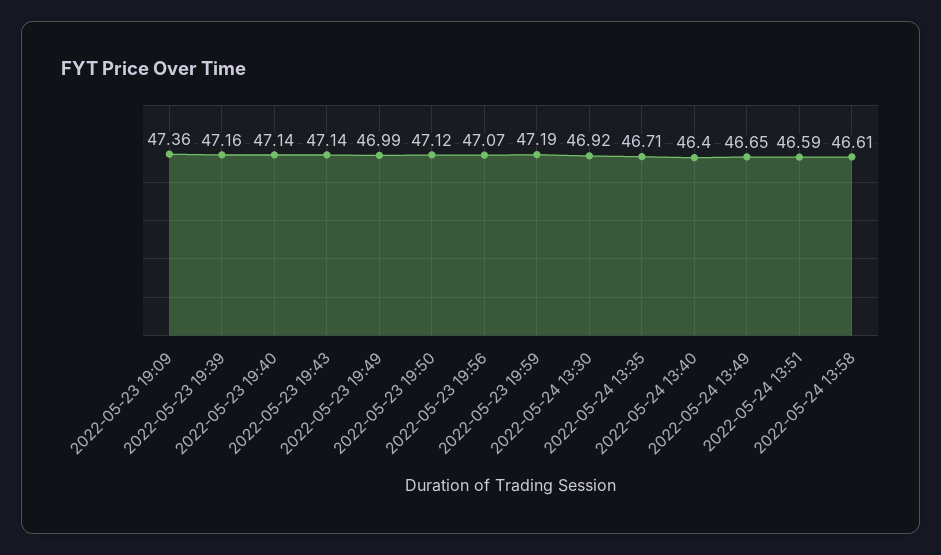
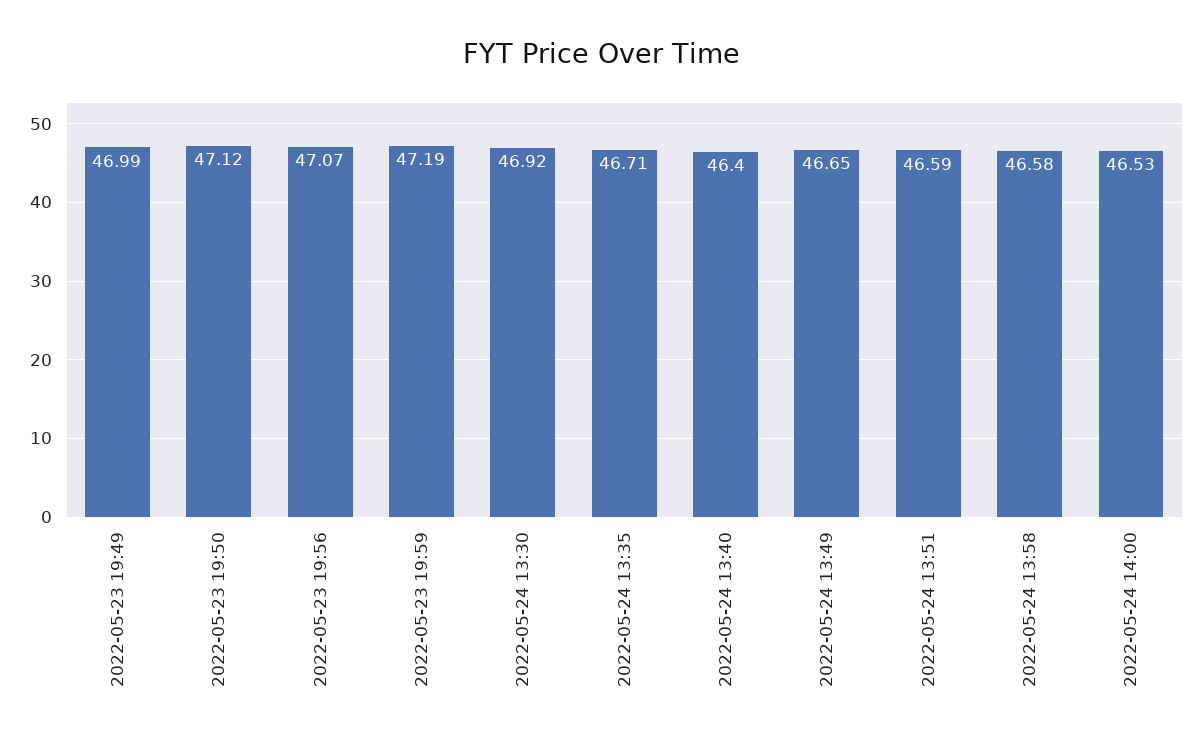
2022-05-23 19:09: 47.36 -> none
2022-05-23 19:39: 47.16 -> none
2022-05-23 19:40: 47.14 -> none
2022-05-23 19:43: 47.14 -> none
2022-05-24 13:58: 46.61 -> 46.58
2022-05-24 14:00: none -> 46.53

